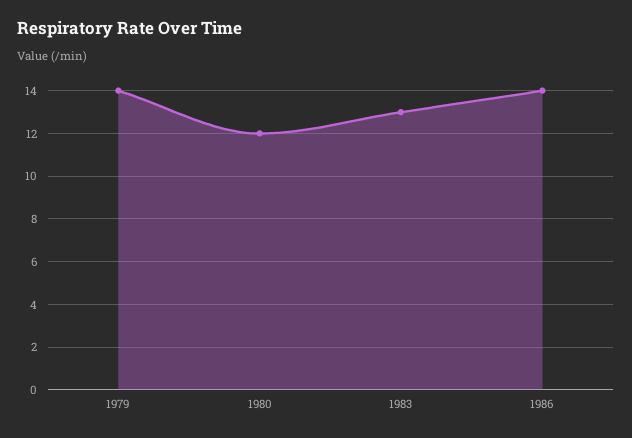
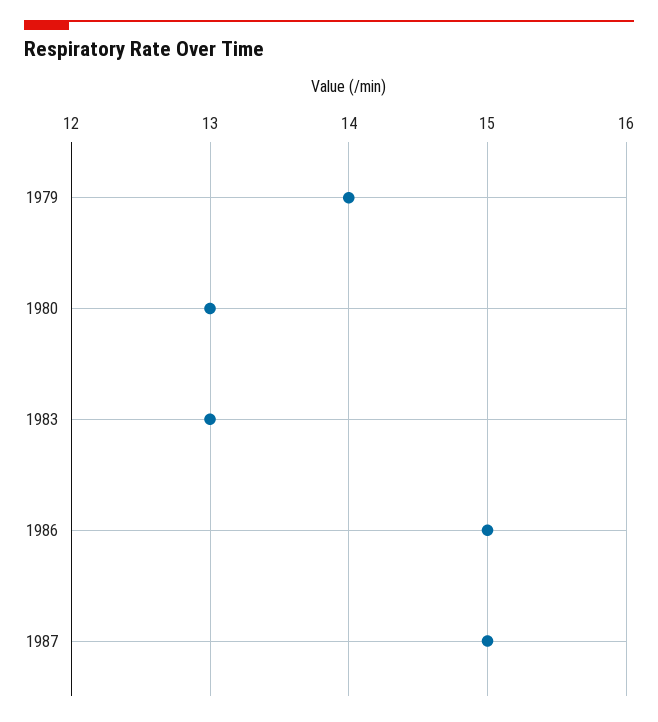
1980: 12 -> 13
1986: 14 -> 15
1987: none -> 15

